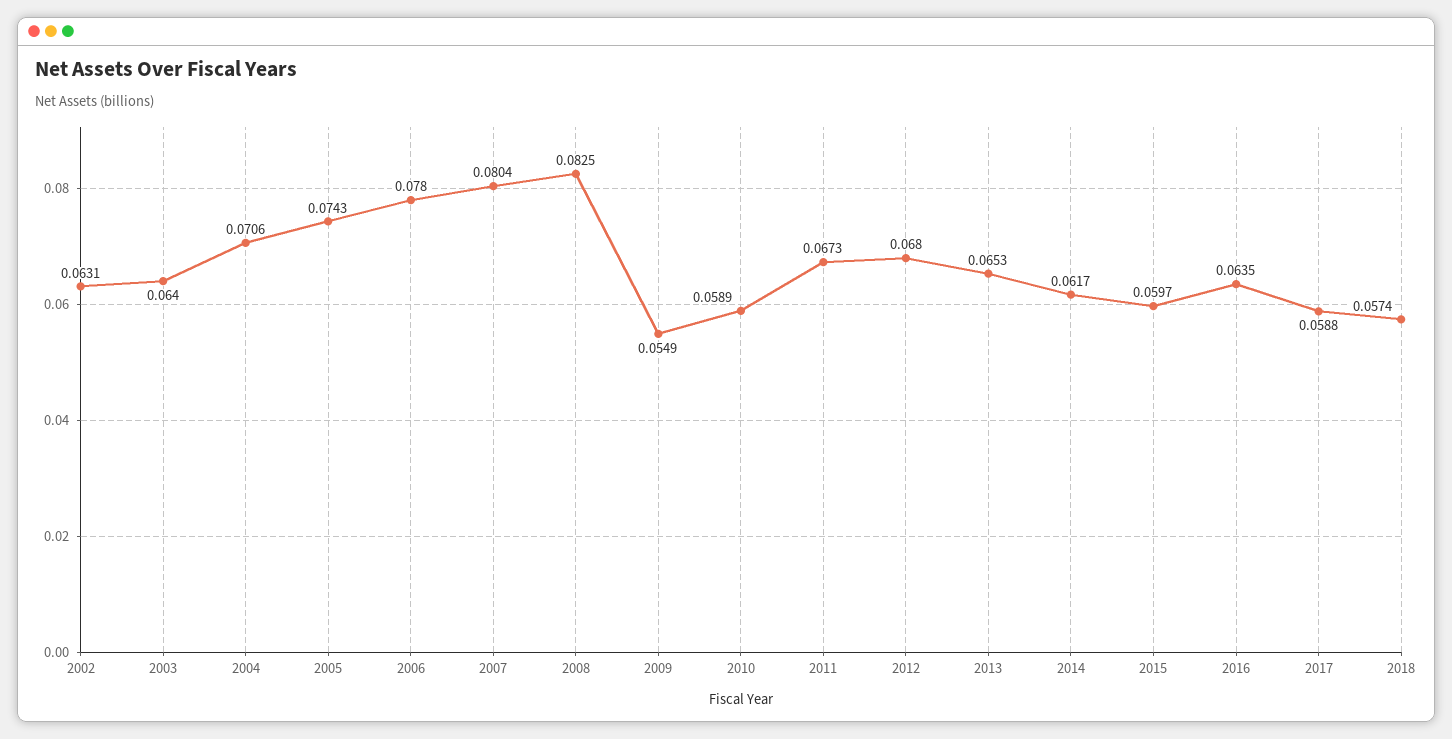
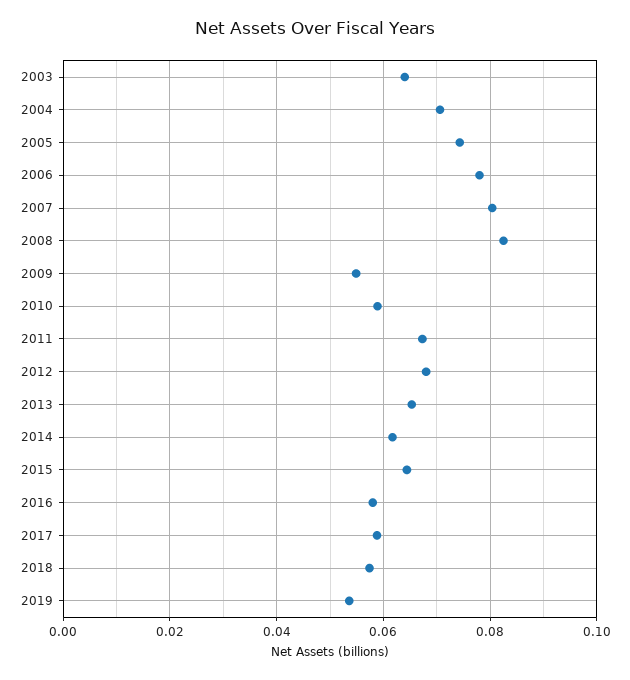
2002: 0.0631 -> none
2015: 0.0597 -> 0.064
2016: 0.0635 -> 0.058
2019: none -> 0.054

